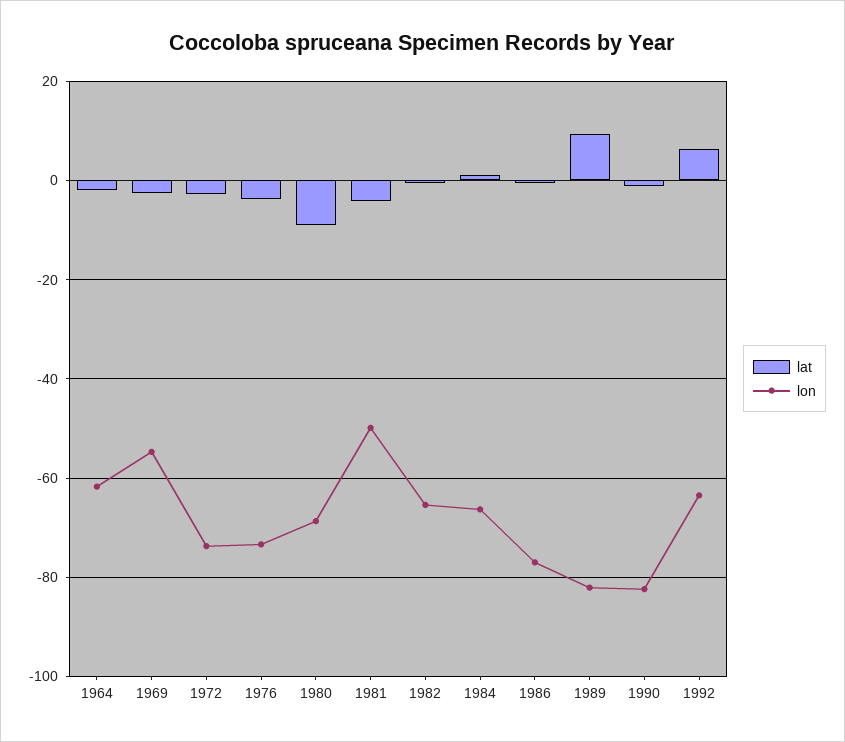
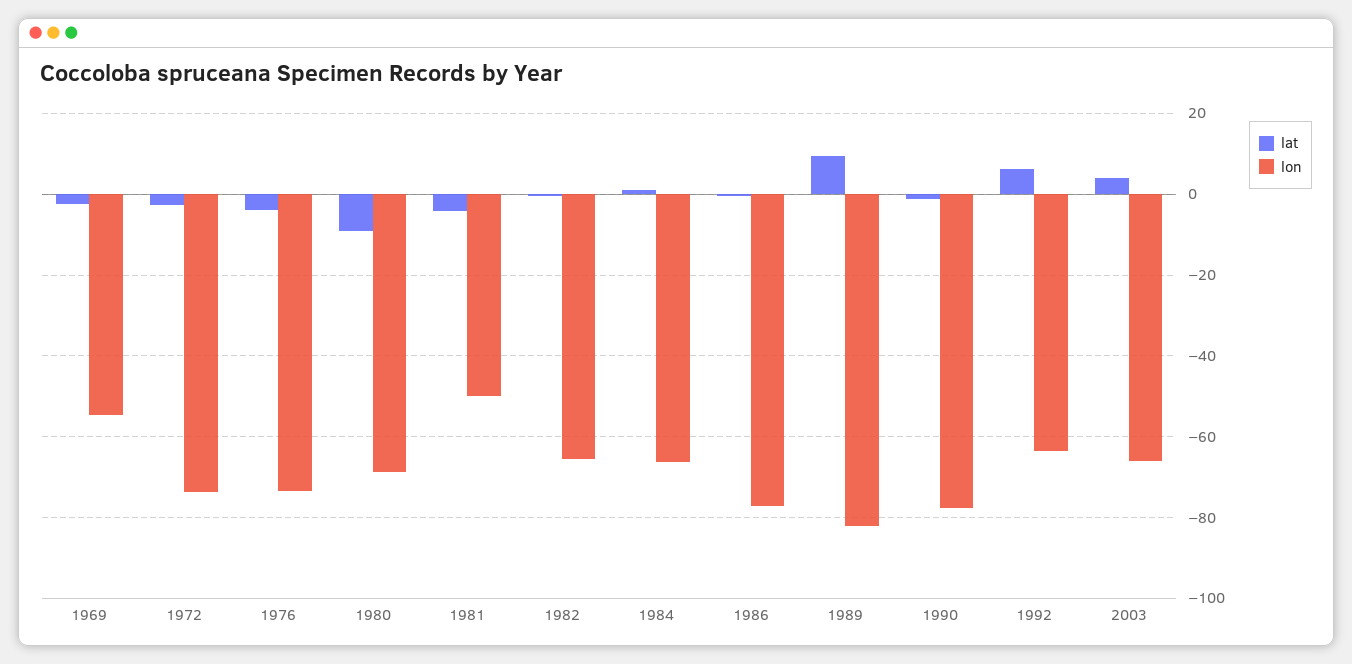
lat, 1964: -2 -> none
lon, 1964: -62 -> none
lon, 1990: -82 -> -78
lat, 2003: none -> 4
lon, 2003: none -> -66

